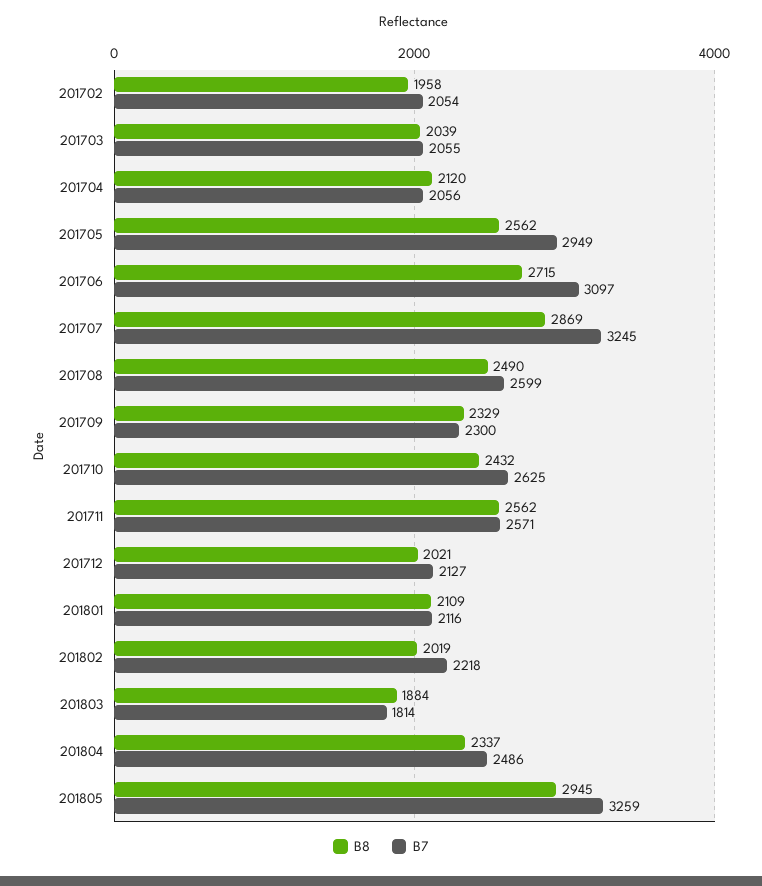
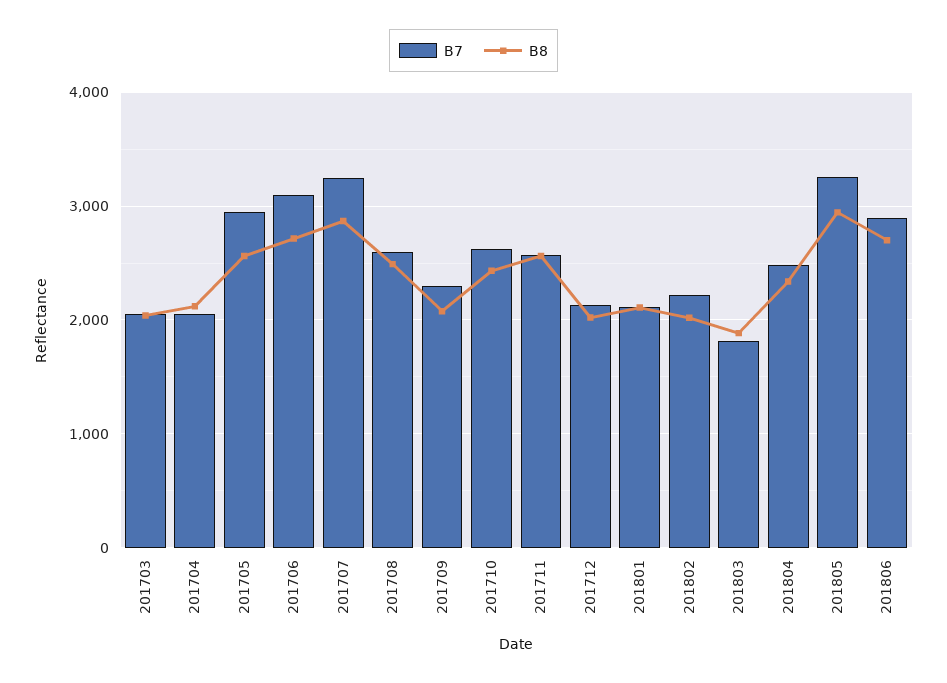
B8, 201702: 1958 -> none
B7, 201702: 2054 -> none
B8, 201709: 2329 -> 2100
B7, 201806: none -> 2900
B8, 201806: none -> 2700

